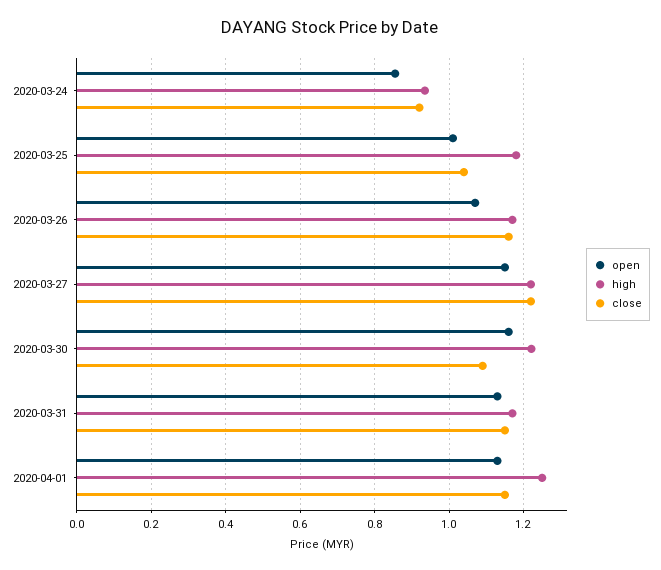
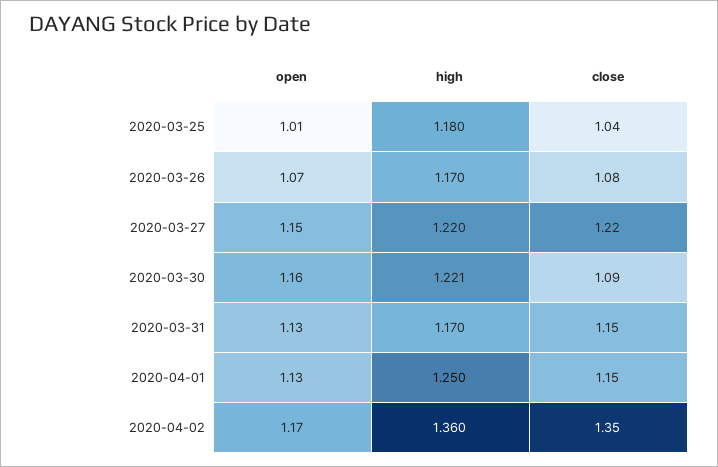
open, 2020-03-24: 0.86 -> none
high, 2020-03-24: 0.94 -> none
close, 2020-03-24: 0.92 -> none
close, 2020-03-26: 1.16 -> 1.08
open, 2020-04-02: none -> 1.17
high, 2020-04-02: none -> 1.36
close, 2020-04-02: none -> 1.35

